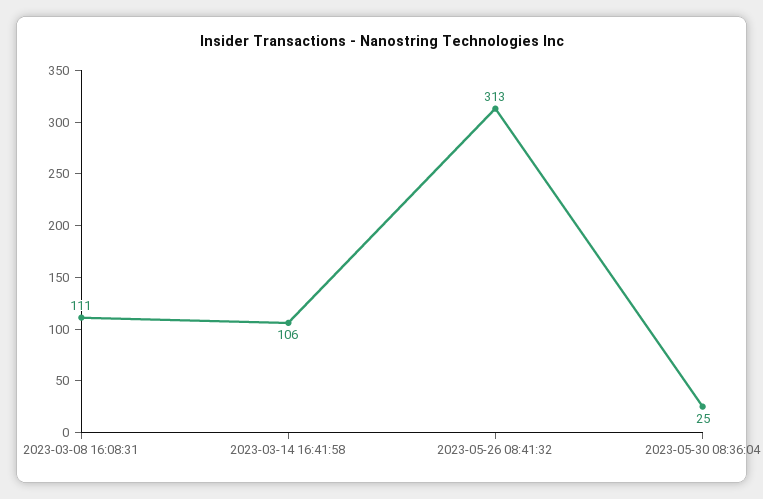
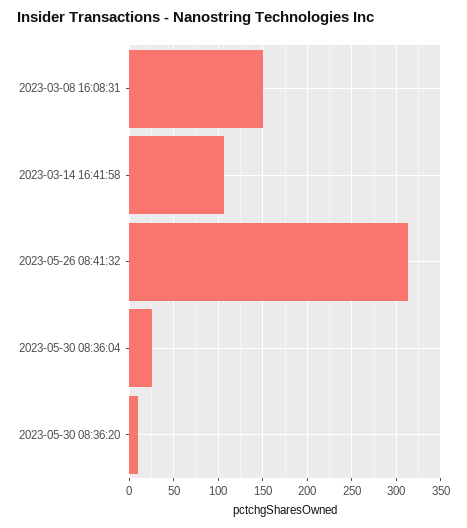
2023-03-08 16:08:31: 111 -> 150
2023-05-30 08:36:20: none -> 10

